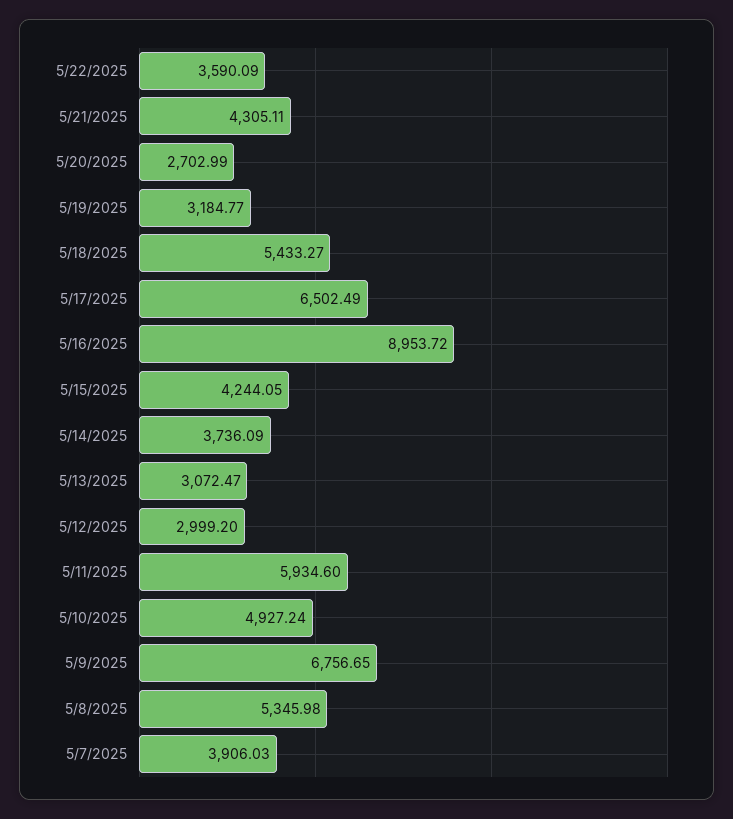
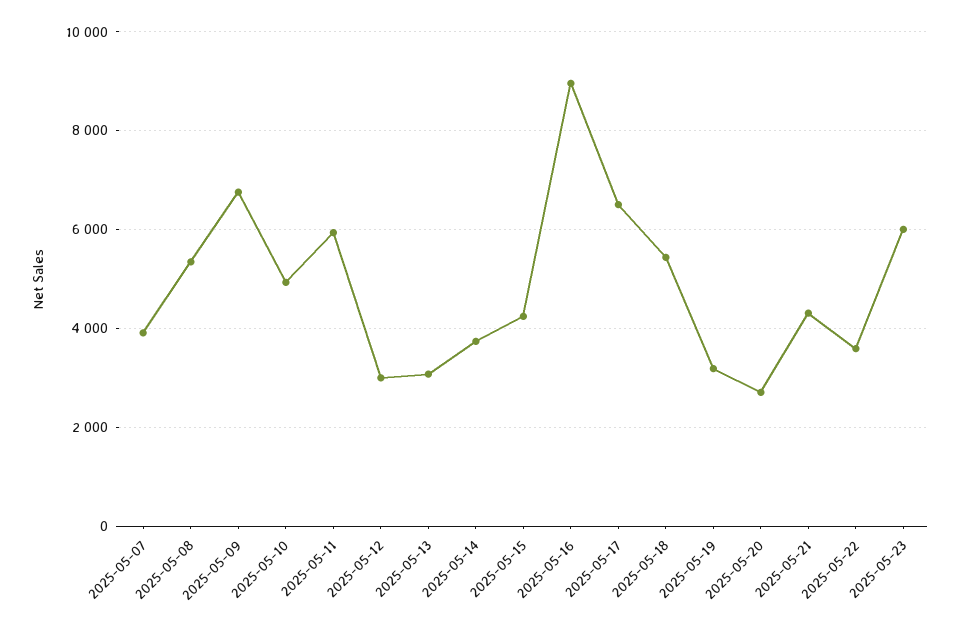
2025-05-23: none -> 6000

